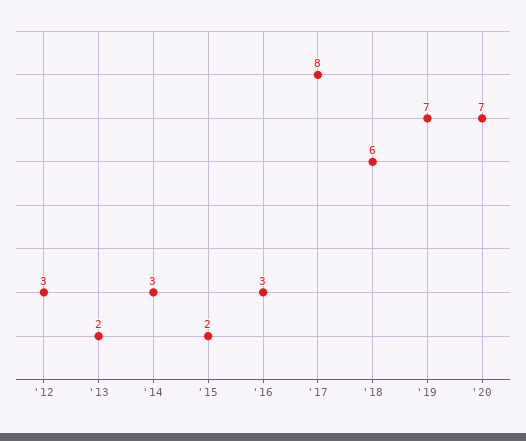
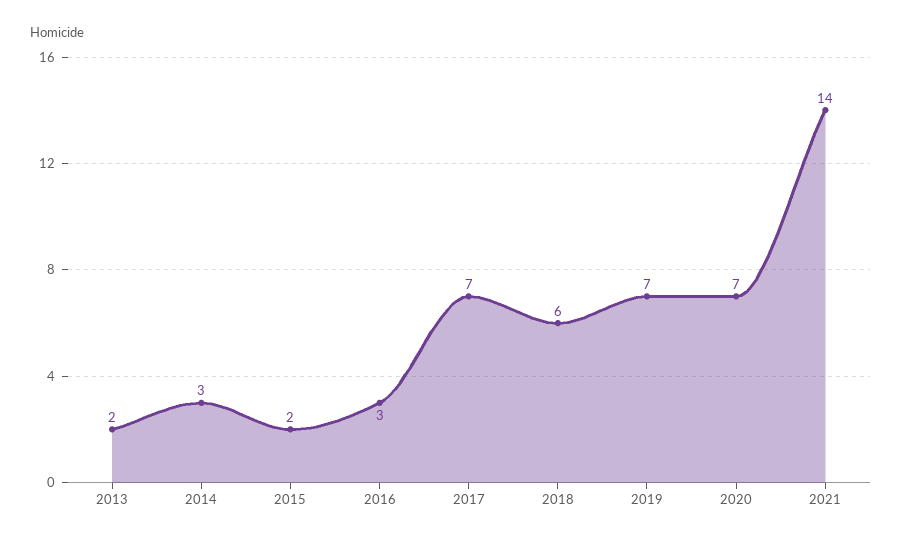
'12: 3 -> none
'17: 8 -> 7
2021: none -> 14

